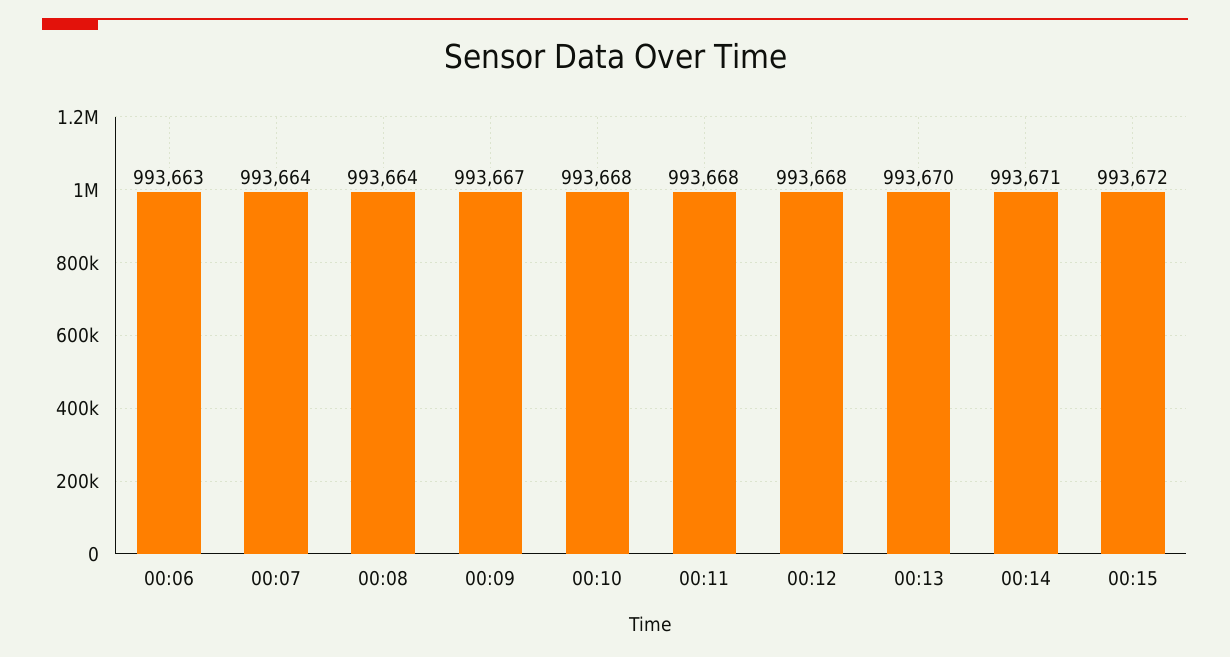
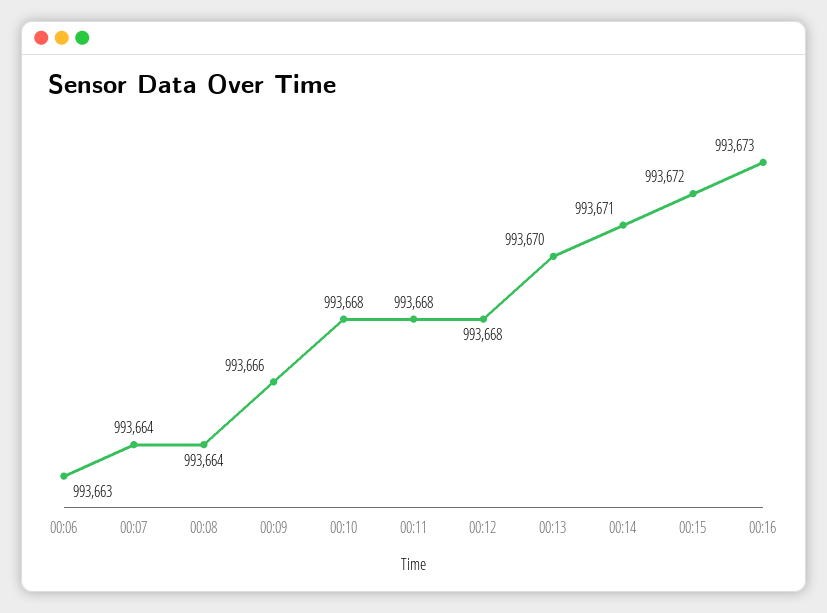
00:09: 993667 -> 993666
00:16: none -> 993673

